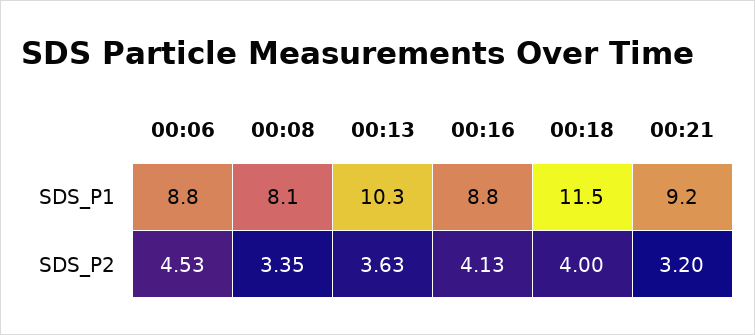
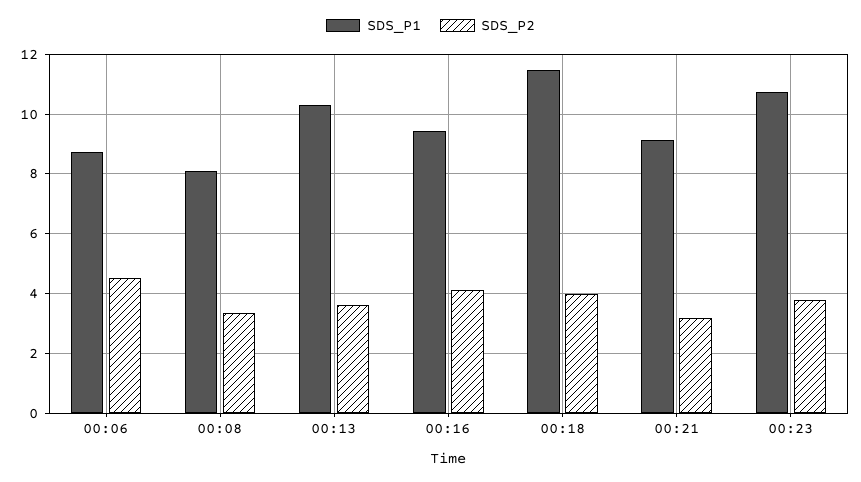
SDS_P1, 00:16: 8.8 -> 9.5
SDS_P1, 00:23: none -> 10.75
SDS_P2, 00:23: none -> 3.75

